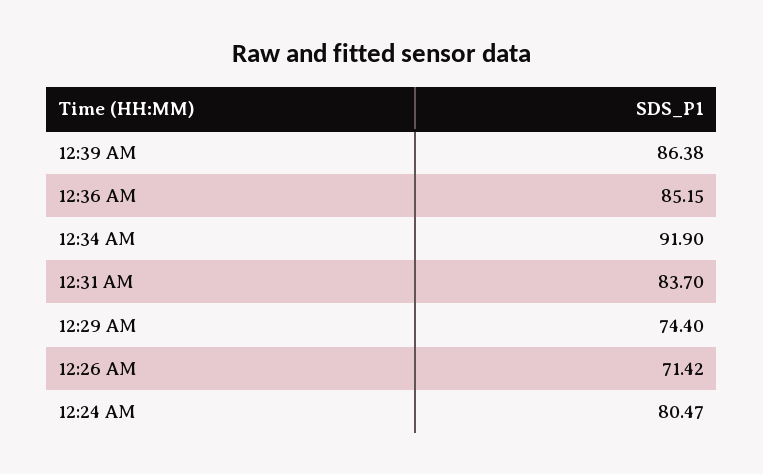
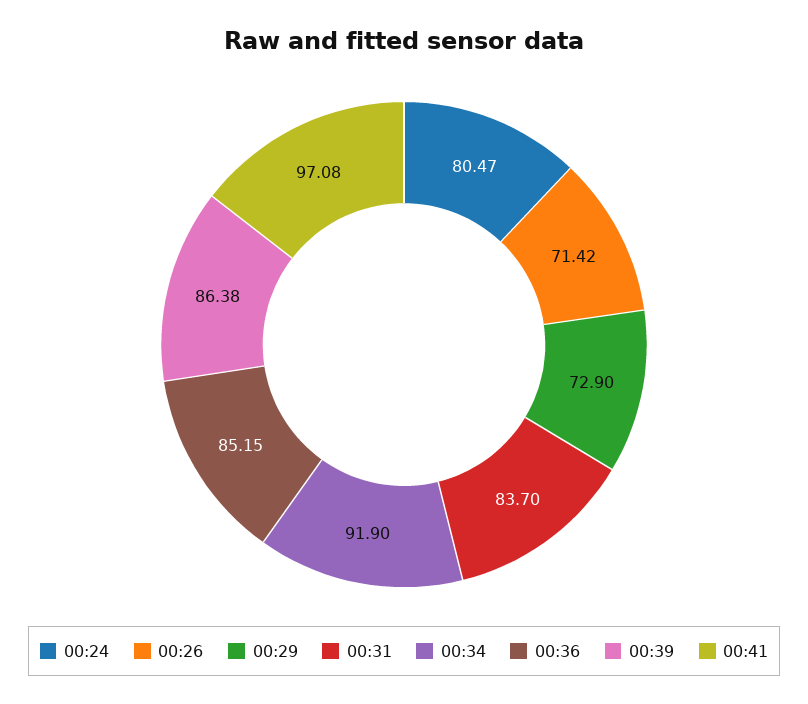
12:29 AM: 74.4 -> 72.9
00:41: none -> 97.08

